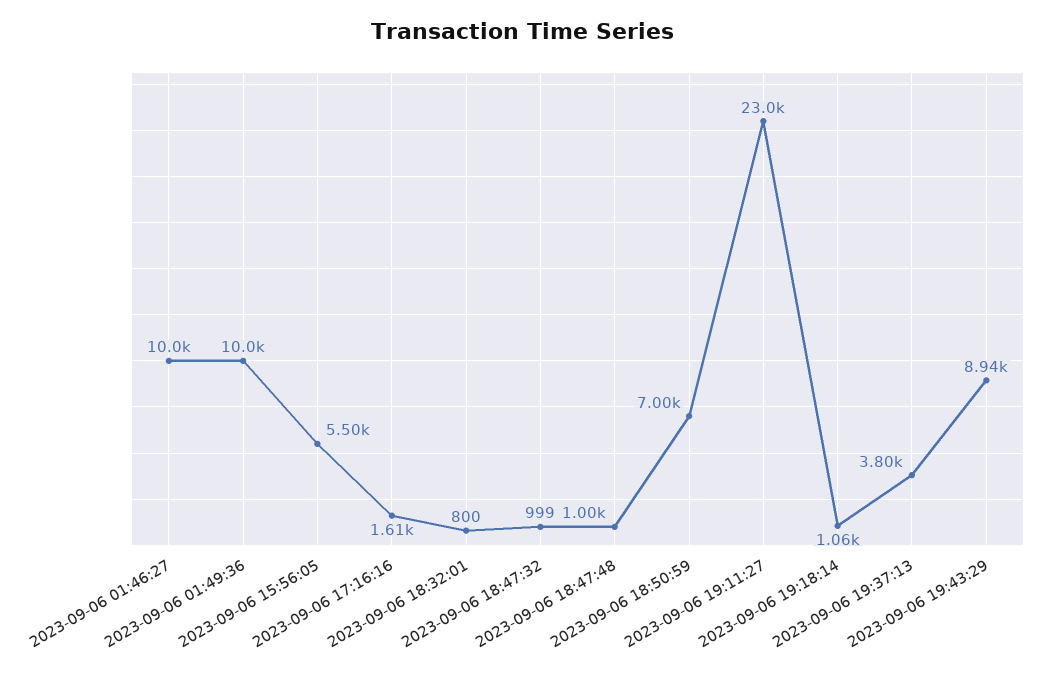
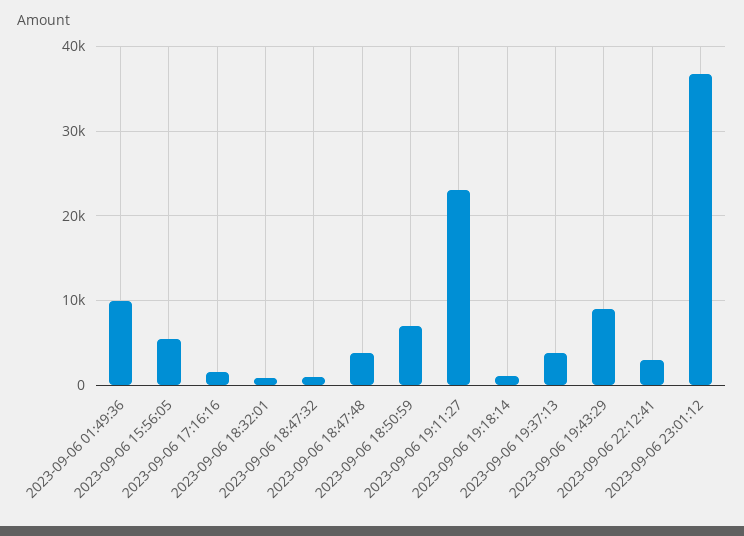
2023-09-06 01:46:27: 10000 -> none
2023-09-06 18:47:48: 1000 -> 4000
2023-09-06 22:12:41: none -> 3000
2023-09-06 23:01:12: none -> 37000

